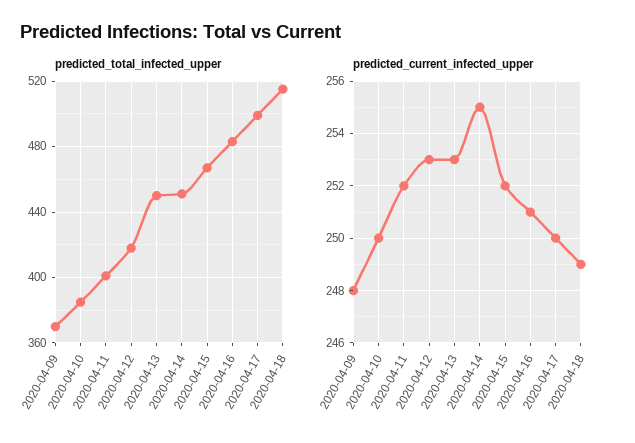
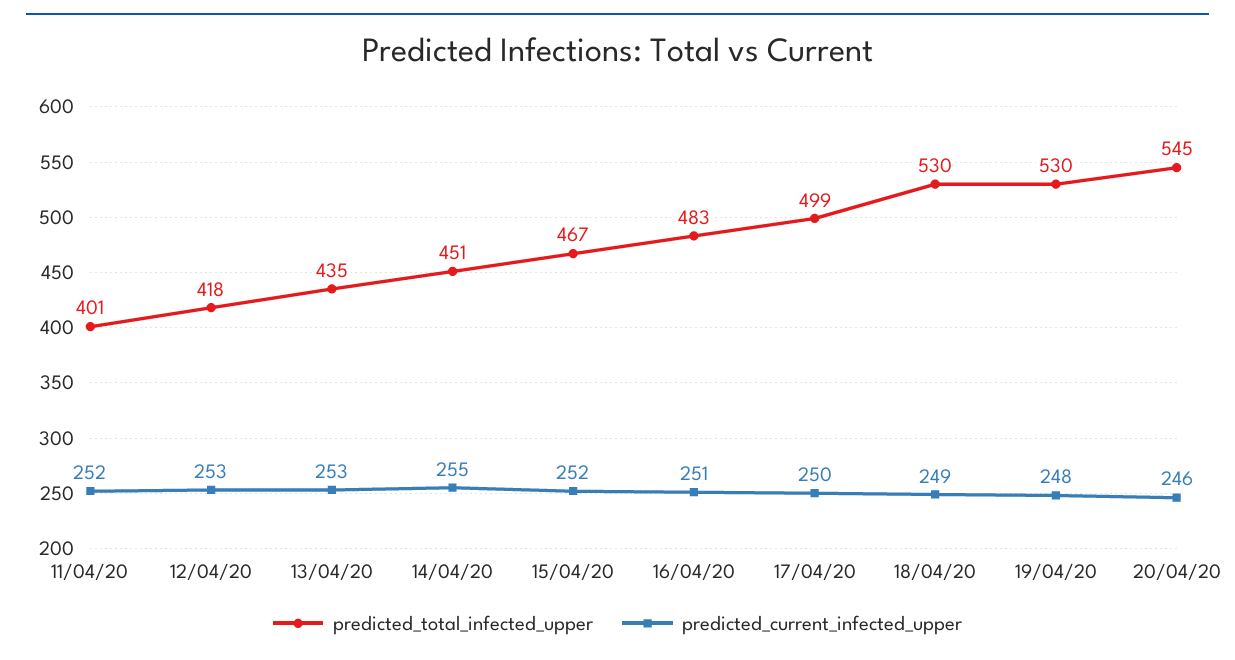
predicted_total_infected_upper, 2020-04-09: 370 -> none
predicted_total_infected_upper, 2020-04-10: 385 -> none
predicted_total_infected_upper, 2020-04-13: 450 -> 435
predicted_total_infected_upper, 2020-04-18: 515 -> 530
predicted_current_infected_upper, 2020-04-09: 248 -> none
predicted_current_infected_upper, 2020-04-10: 250 -> none
predicted_total_infected_upper, 19/04/20: none -> 530
predicted_current_infected_upper, 19/04/20: none -> 248
predicted_total_infected_upper, 20/04/20: none -> 545
predicted_current_infected_upper, 20/04/20: none -> 246

